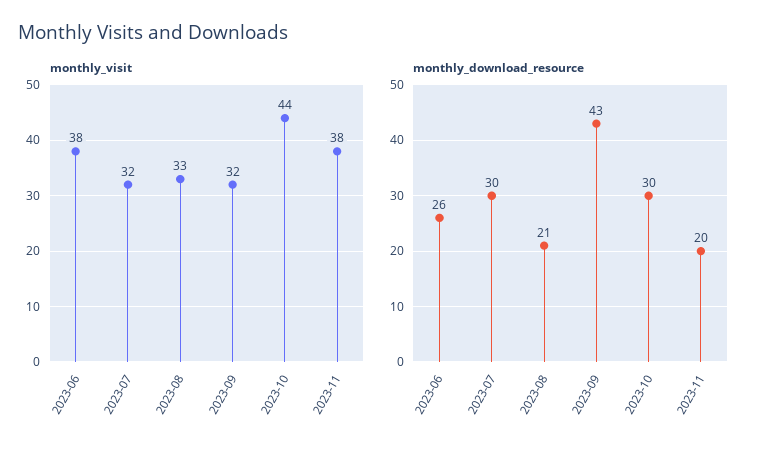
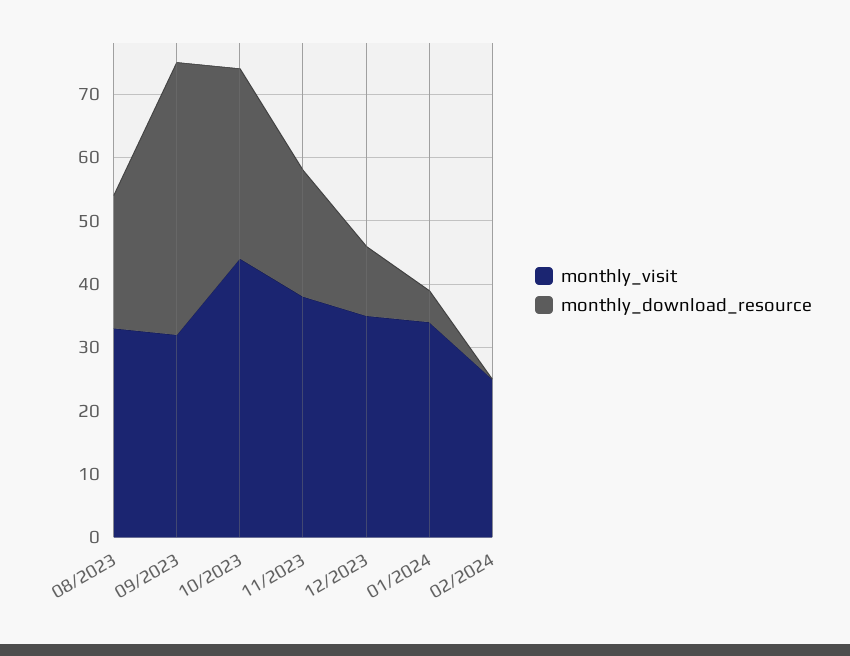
monthly_visit, 2023-06: 38 -> none
monthly_visit, 2023-07: 32 -> none
monthly_download_resource, 2023-06: 26 -> none
monthly_download_resource, 2023-07: 30 -> none
monthly_visit, 12/2023: none -> 35
monthly_download_resource, 12/2023: none -> 10
monthly_visit, 01/2024: none -> 35
monthly_download_resource, 01/2024: none -> 5
monthly_visit, 02/2024: none -> 25
monthly_download_resource, 02/2024: none -> 0

